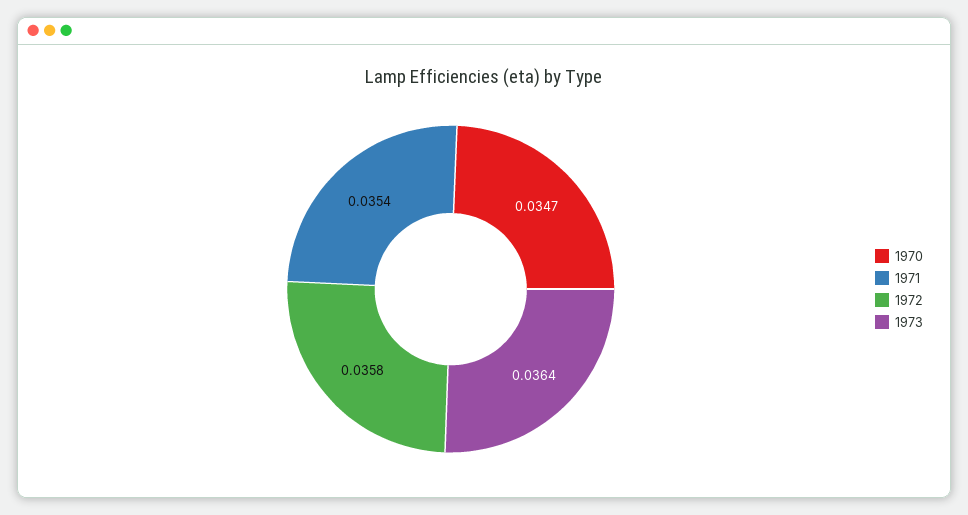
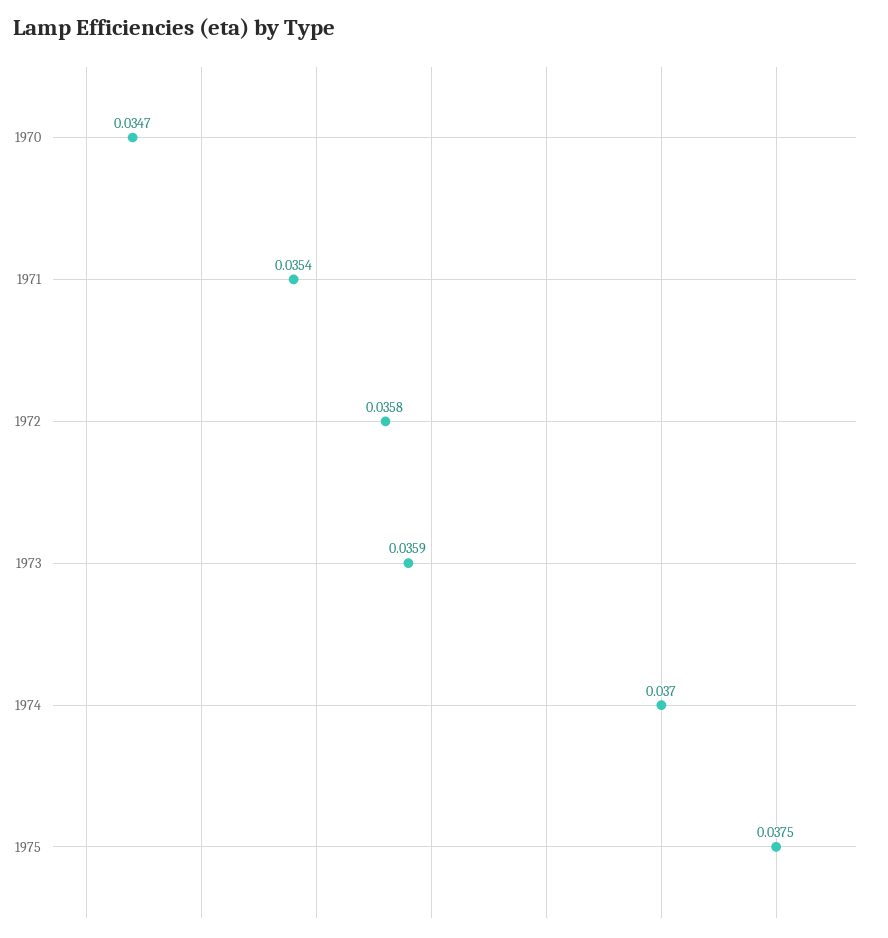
1973: 0.0364 -> 0.0359
1974: none -> 0.037
1975: none -> 0.0375

